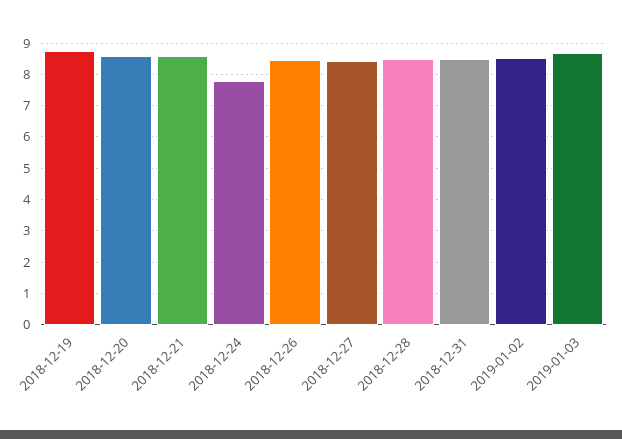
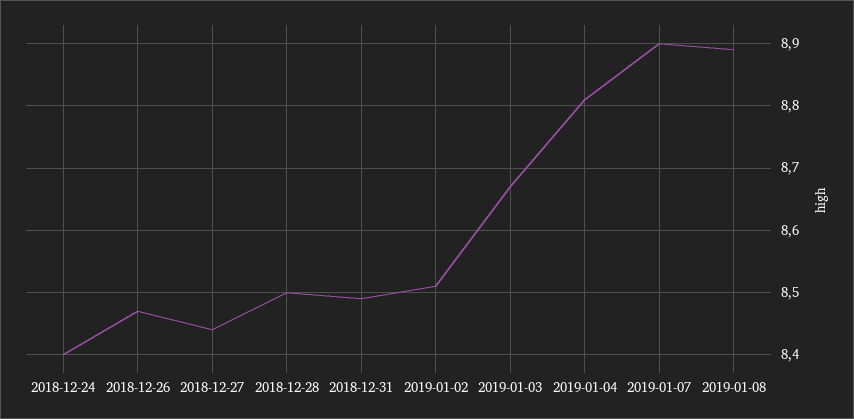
2018-12-19: 8.8 -> none
2018-12-20: 8.6 -> none
2018-12-21: 8.6 -> none
2018-12-24: 7.8 -> 8.4
2019-01-04: none -> 8.81
2019-01-07: none -> 8.9
2019-01-08: none -> 8.89

